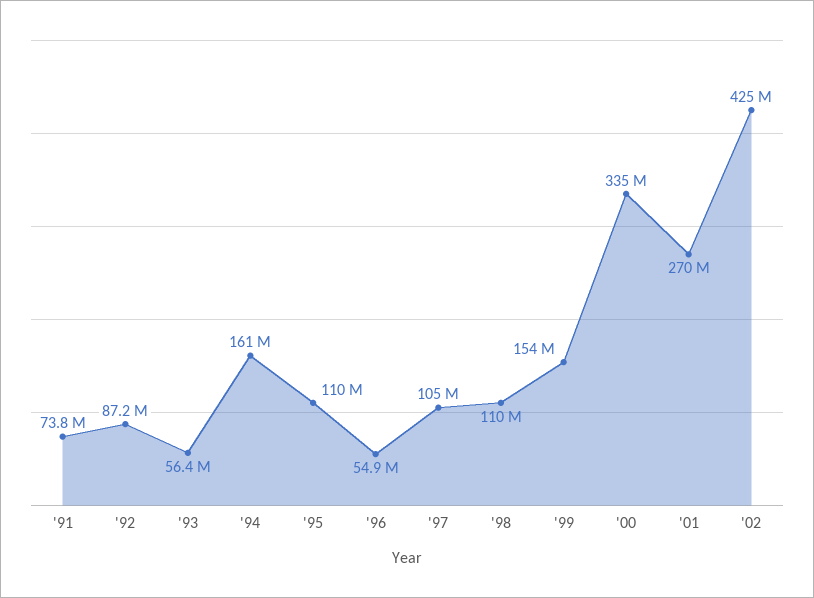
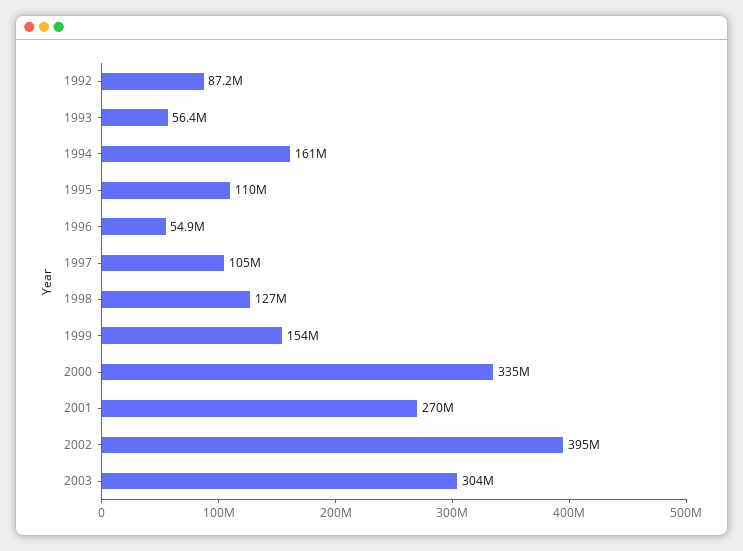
'91: 73800000 -> none
'98: 110000000 -> 127000000
'02: 425000000 -> 395000000
2003: none -> 304000000

